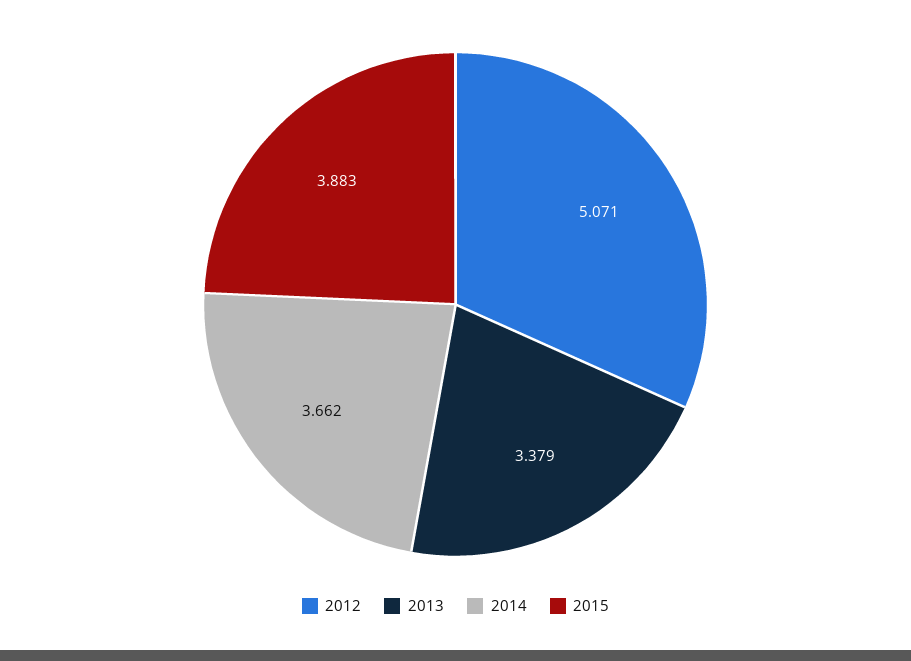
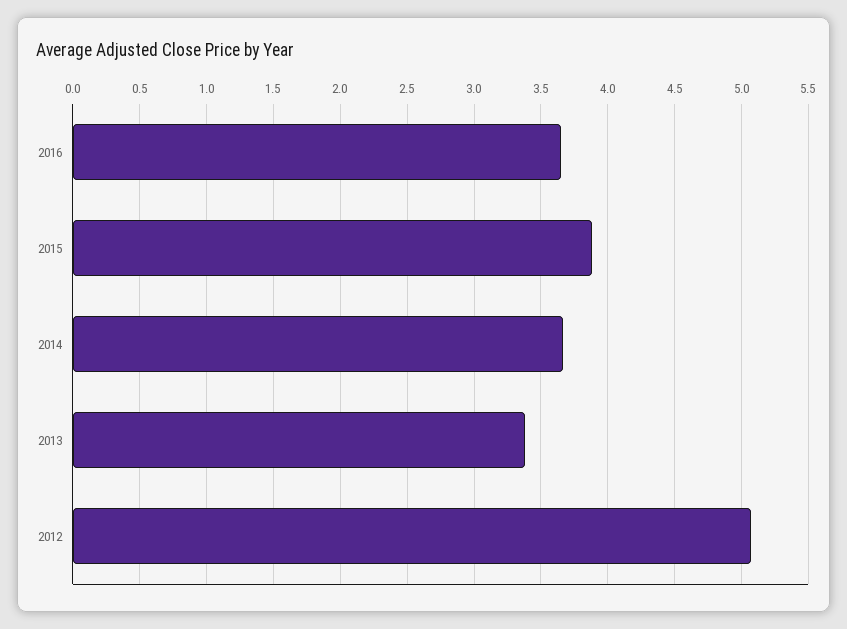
2016: none -> 3.65

